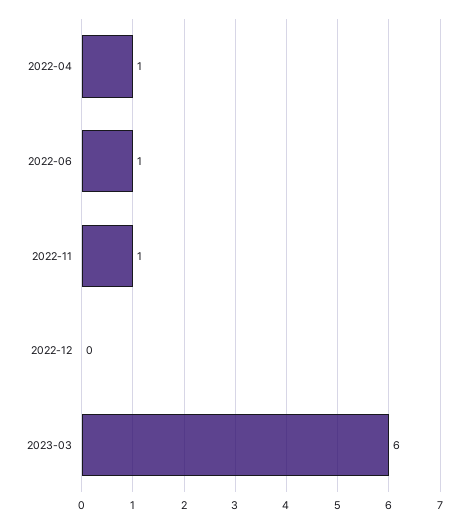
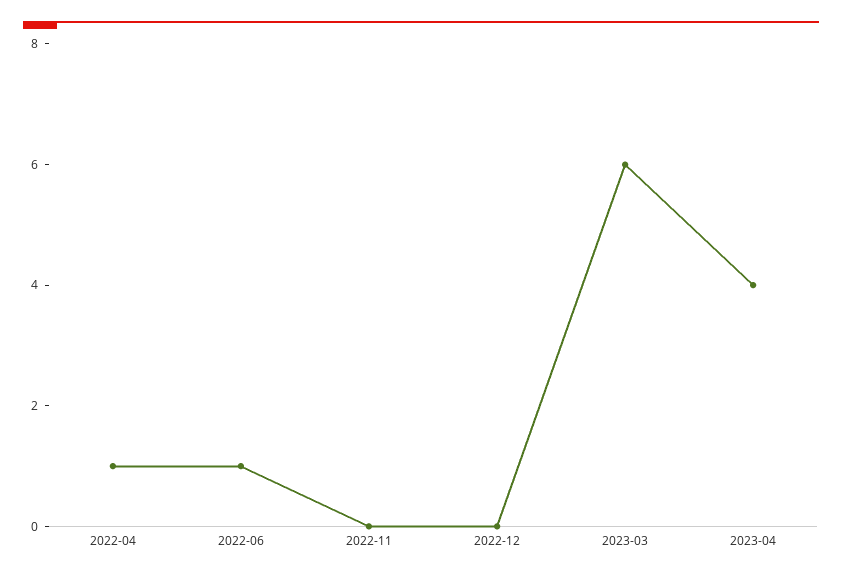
2022-11: 1 -> 0
2023-04: none -> 4

